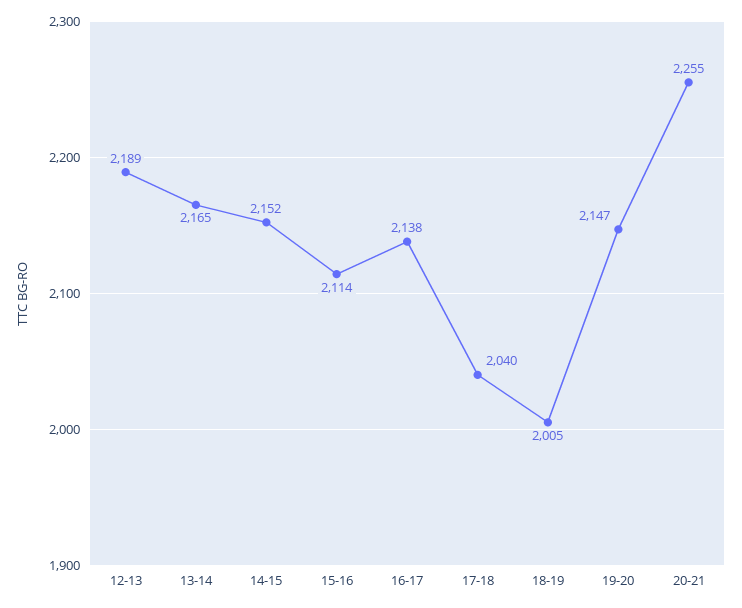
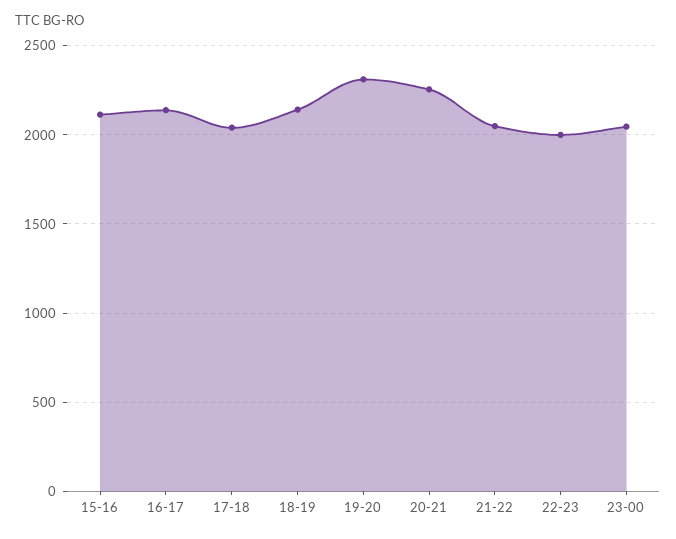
12-13: 2189 -> none
13-14: 2165 -> none
14-15: 2152 -> none
18-19: 2005 -> 2150
19-20: 2147 -> 2300
21-22: none -> 2050
22-23: none -> 2000
23-00: none -> 2050

